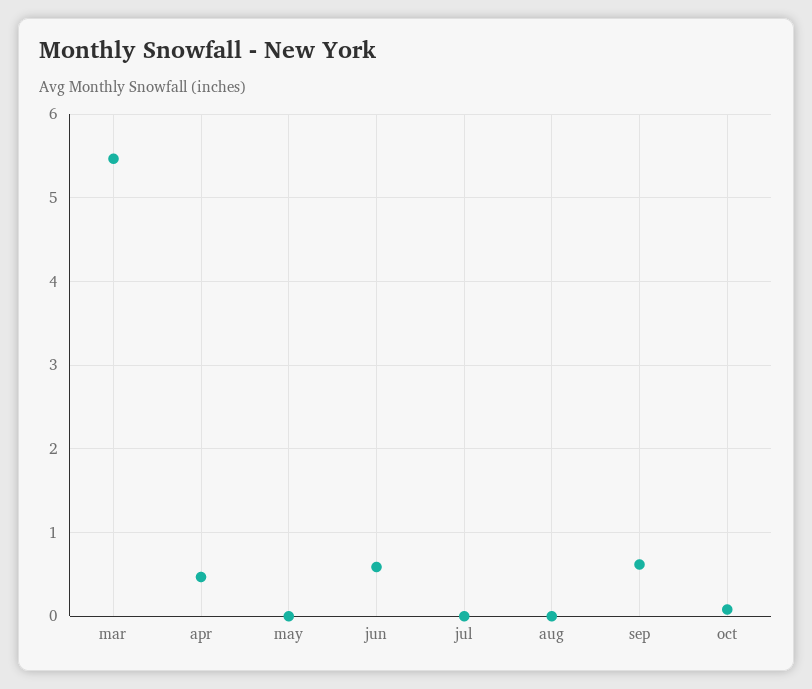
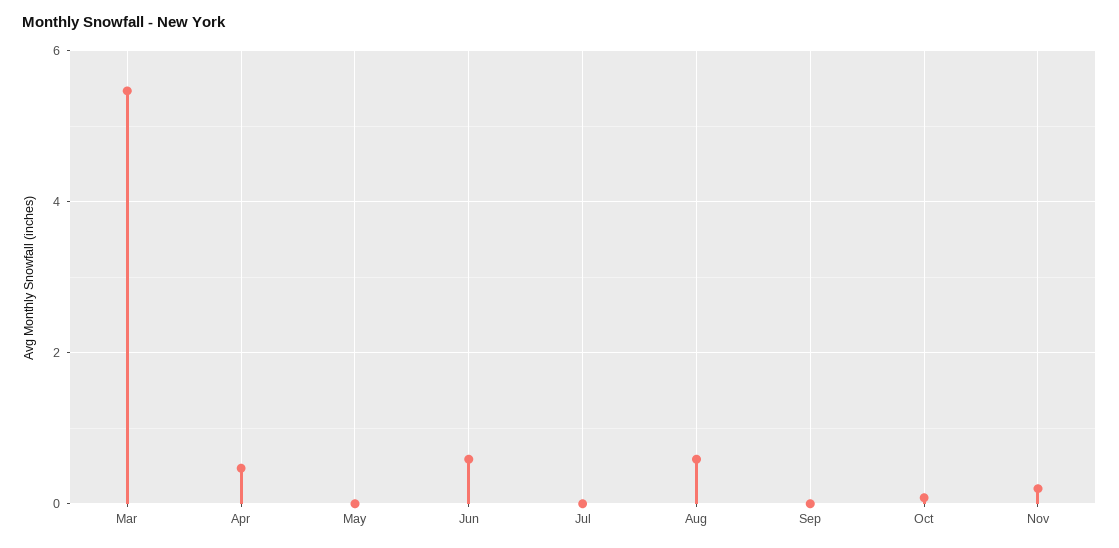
aug: 0 -> 0.6
sep: 0.6 -> 0
Nov: none -> 0.2

